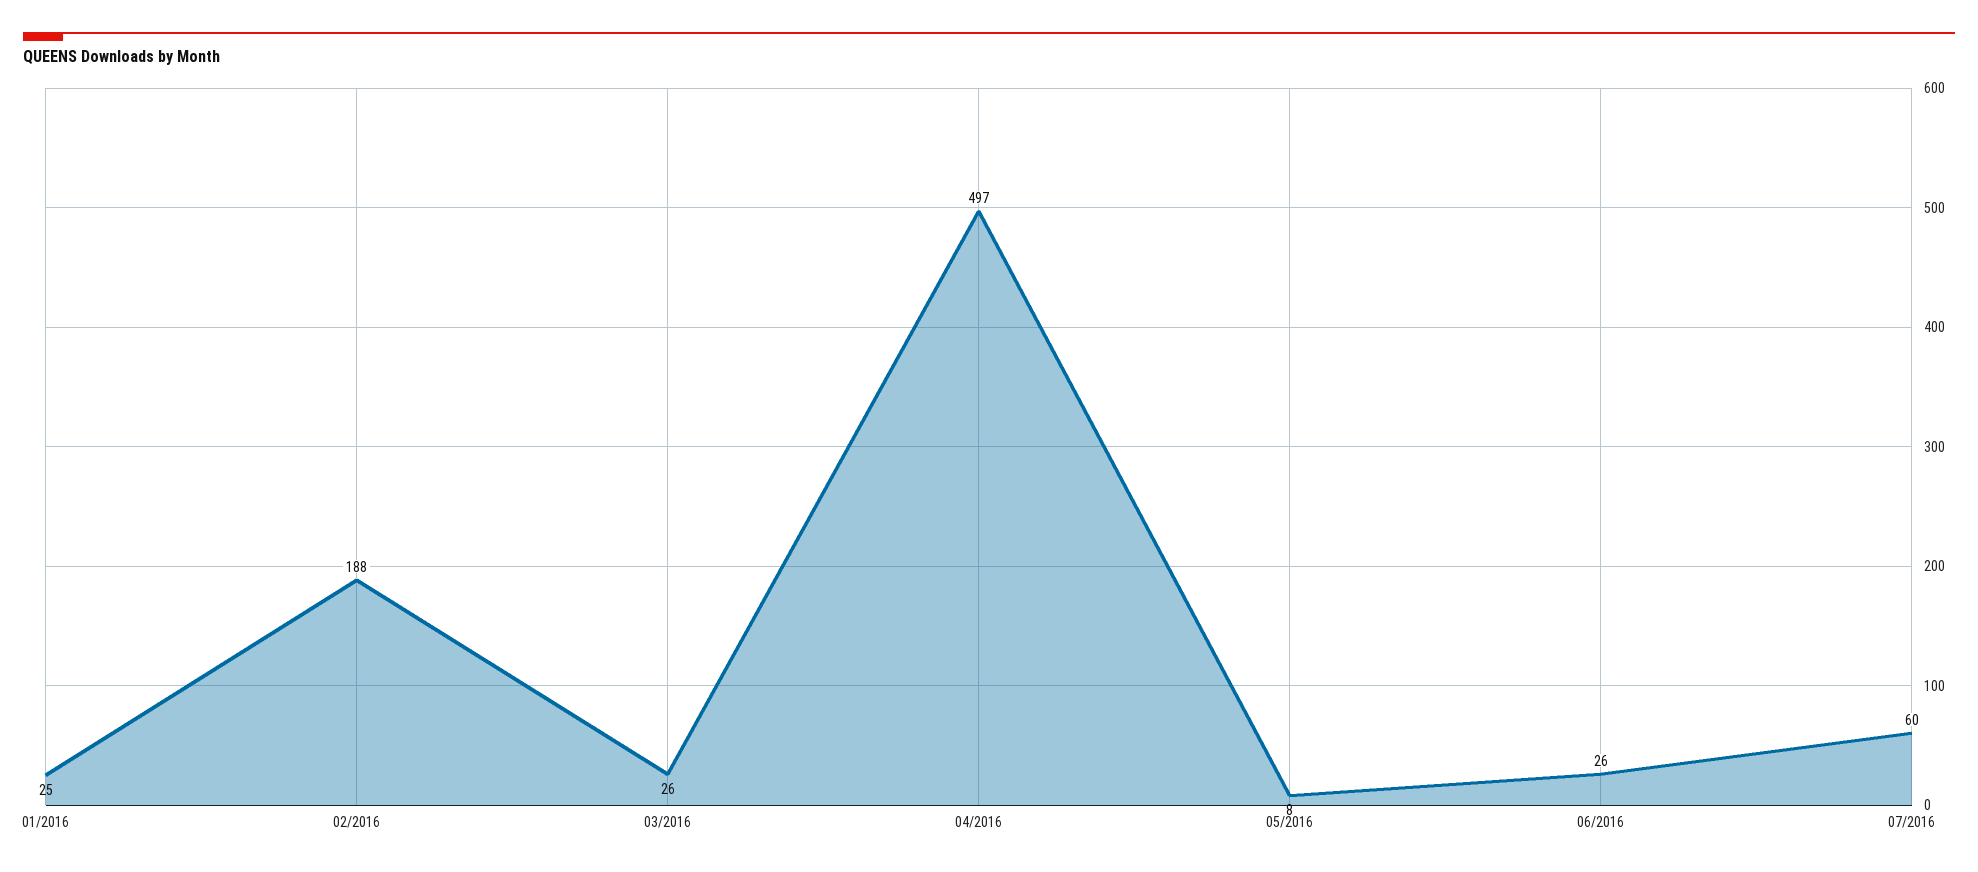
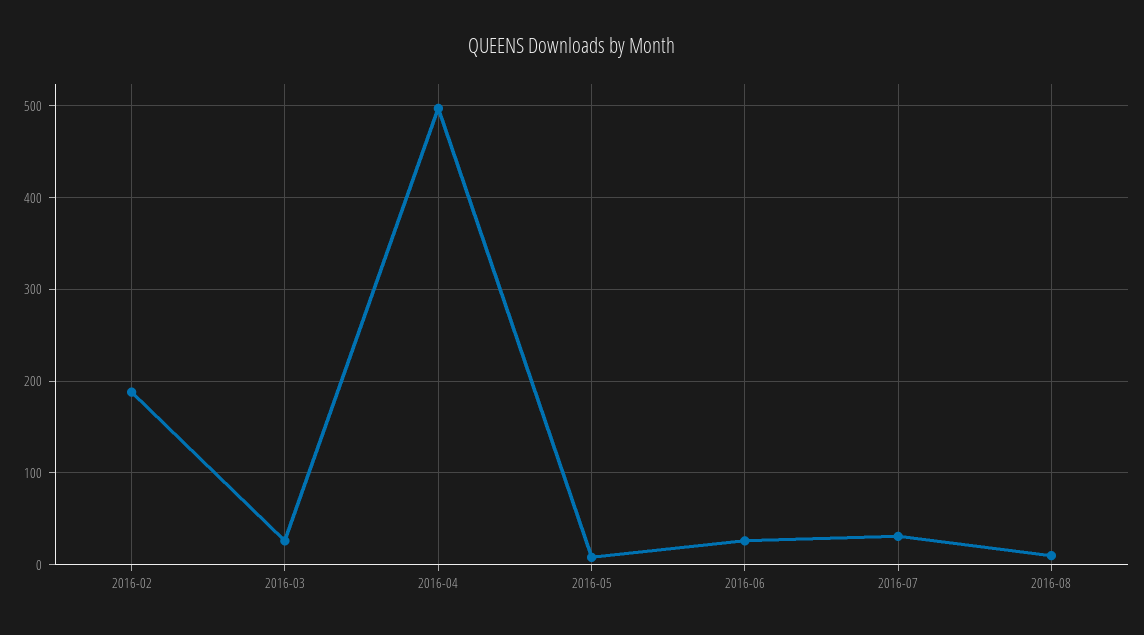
01/2016: 25 -> none
07/2016: 60 -> 30
2016-08: none -> 10

